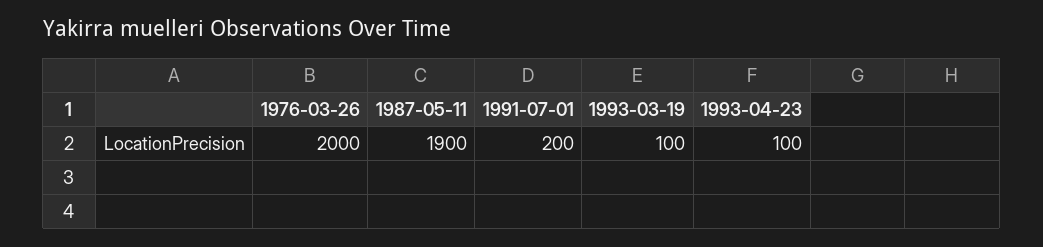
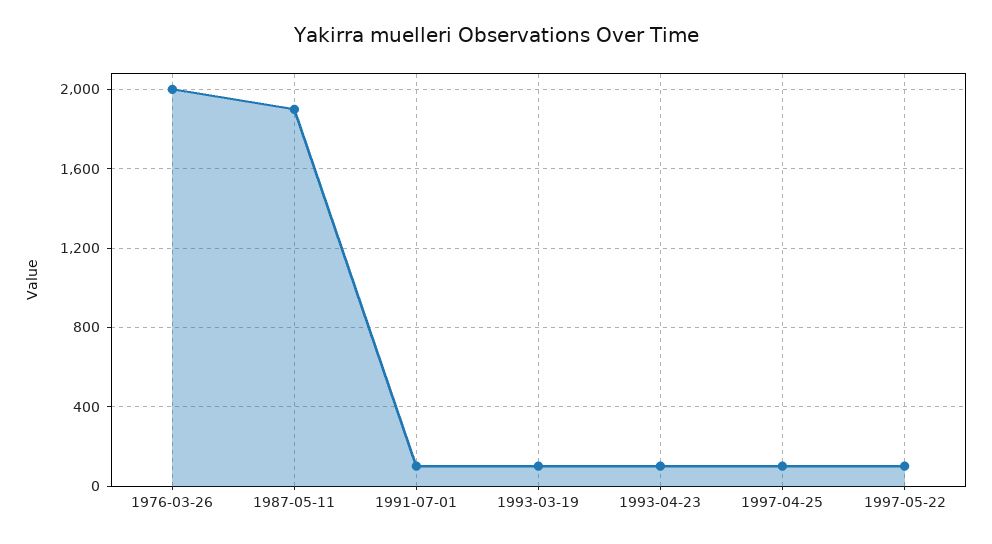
1991-07-01: 200 -> 100
1997-04-25: none -> 100
1997-05-22: none -> 100

